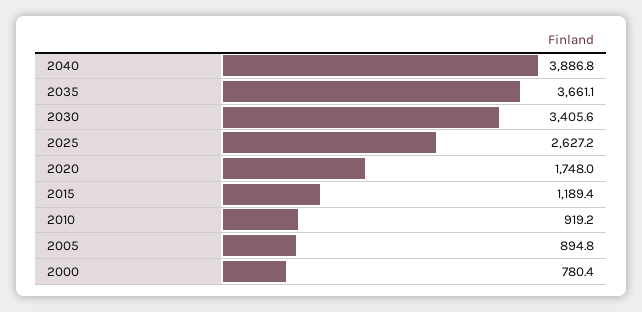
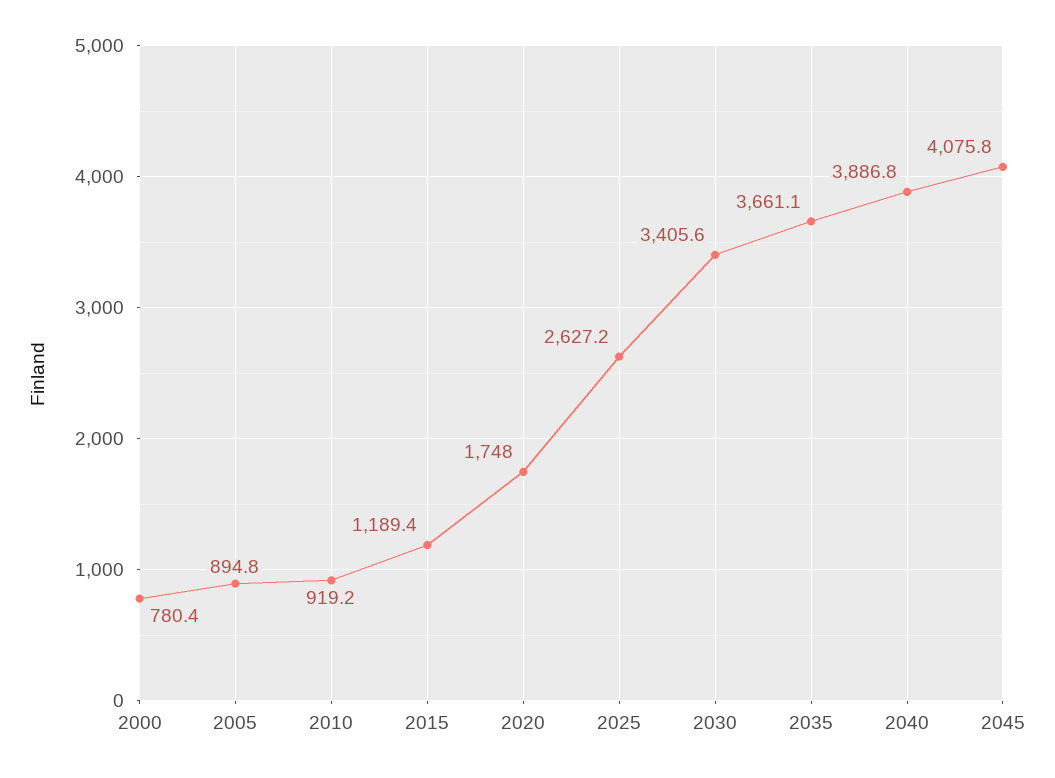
2045: none -> 4075.8

